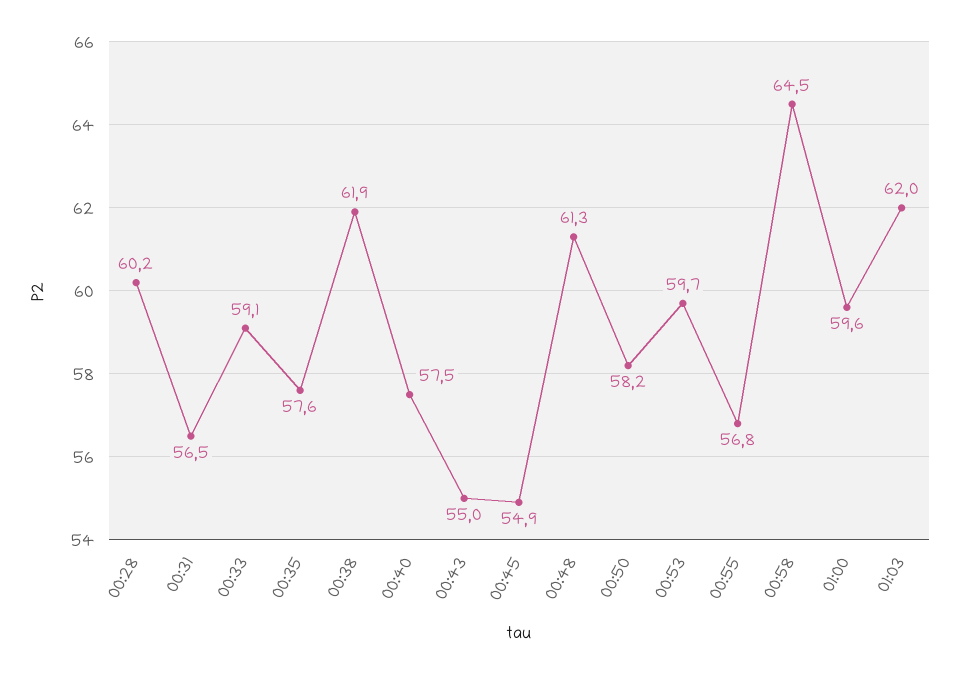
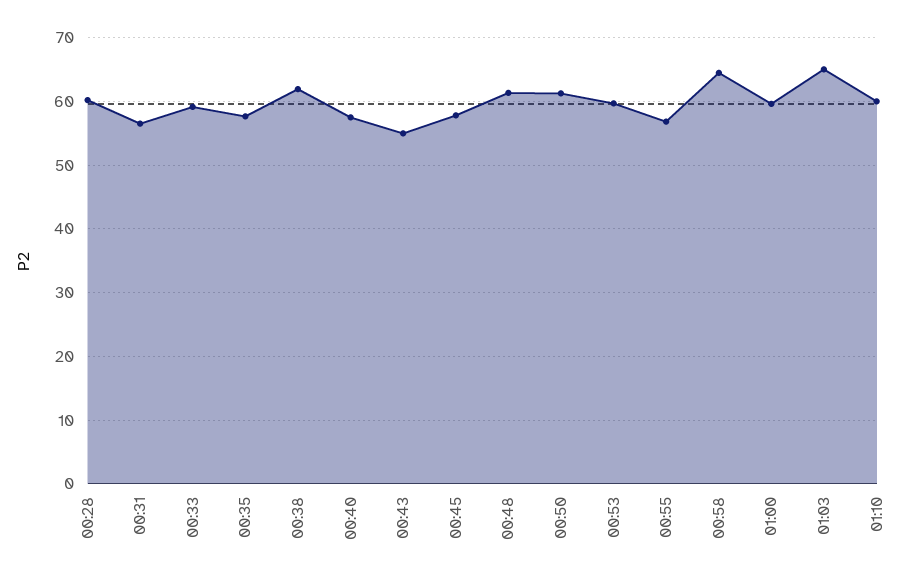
00:45: 54.9 -> 58
00:50: 58.2 -> 61
01:03: 62 -> 65
01:10: none -> 60

